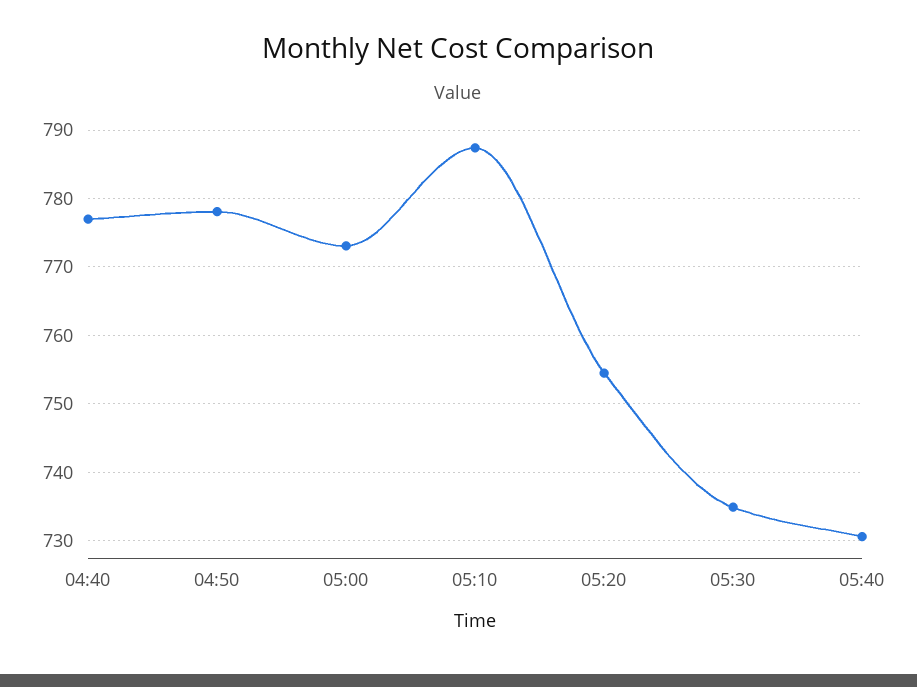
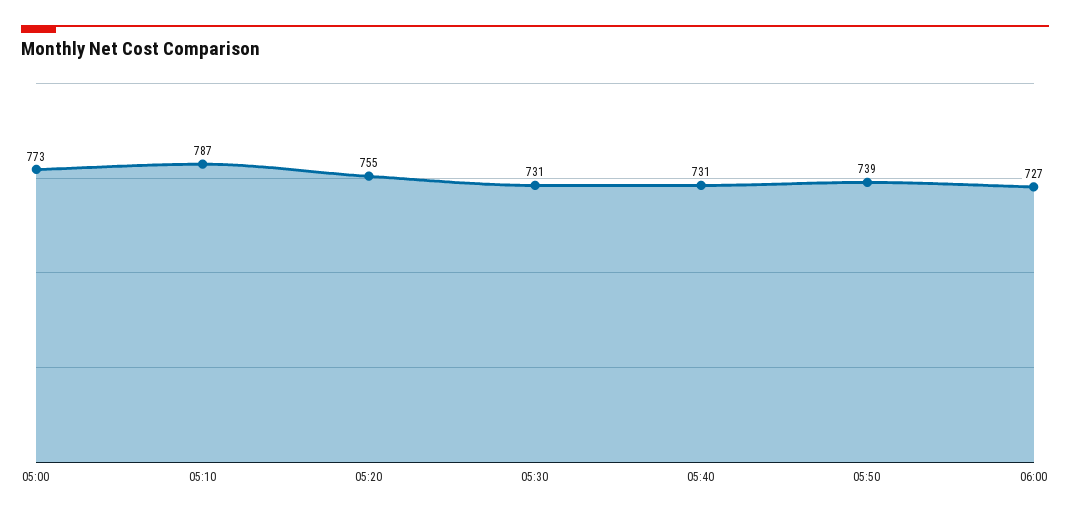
04:40: 777 -> none
04:50: 778 -> none
05:30: 735 -> 731
05:50: none -> 739
06:00: none -> 727

